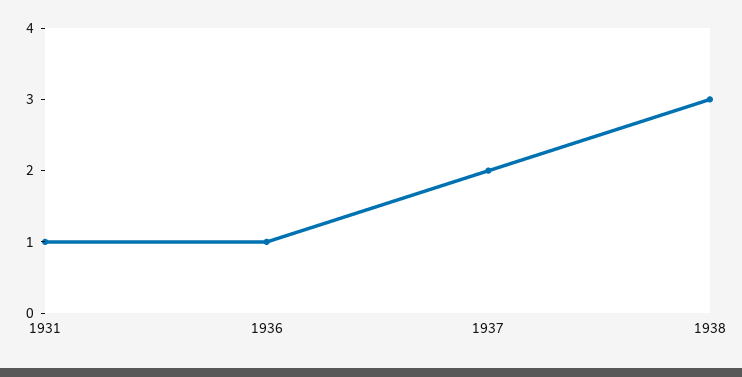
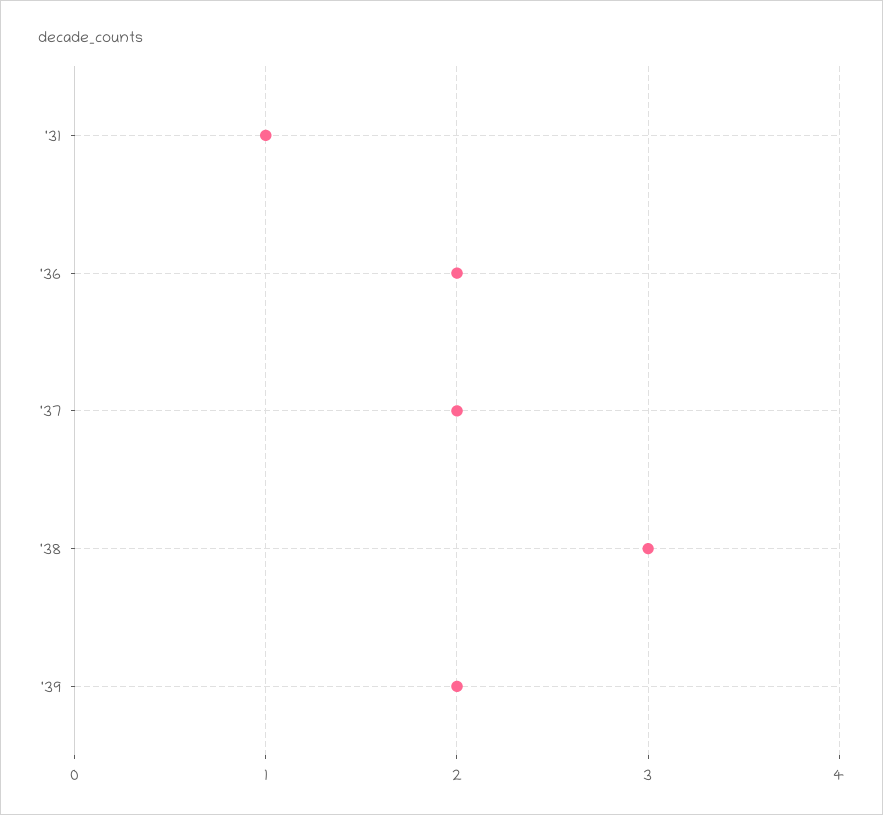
1936: 1 -> 2
'39: none -> 2

